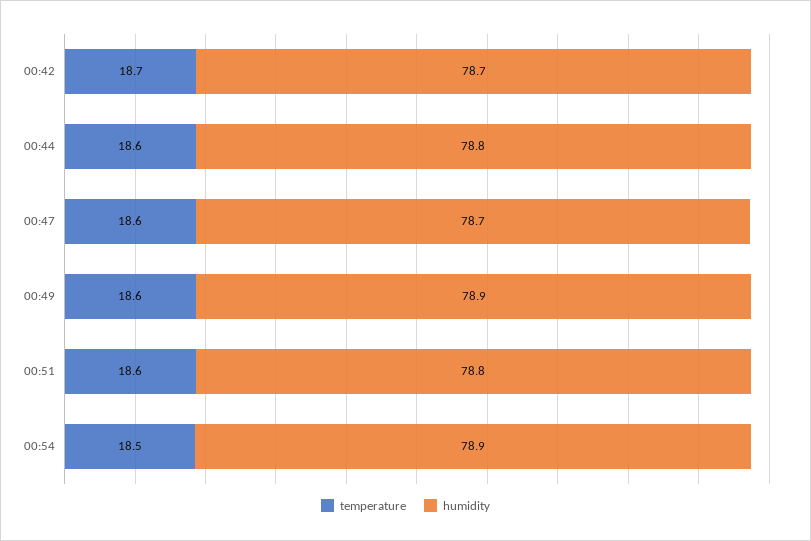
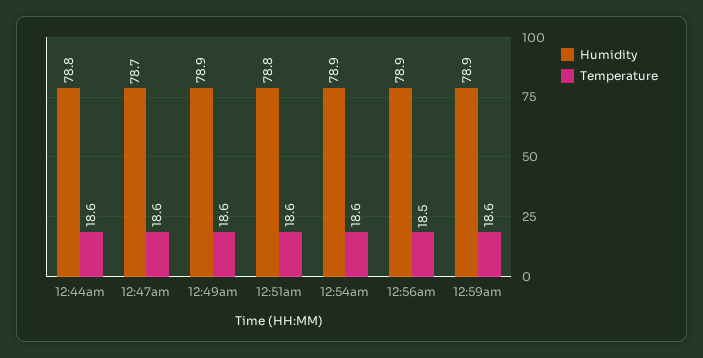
temperature, 00:42: 18.7 -> none
humidity, 00:42: 78.7 -> none
temperature, 00:54: 18.5 -> 18.6
humidity, 12:56am: none -> 78.9
temperature, 12:56am: none -> 18.5
humidity, 12:59am: none -> 78.9
temperature, 12:59am: none -> 18.6

